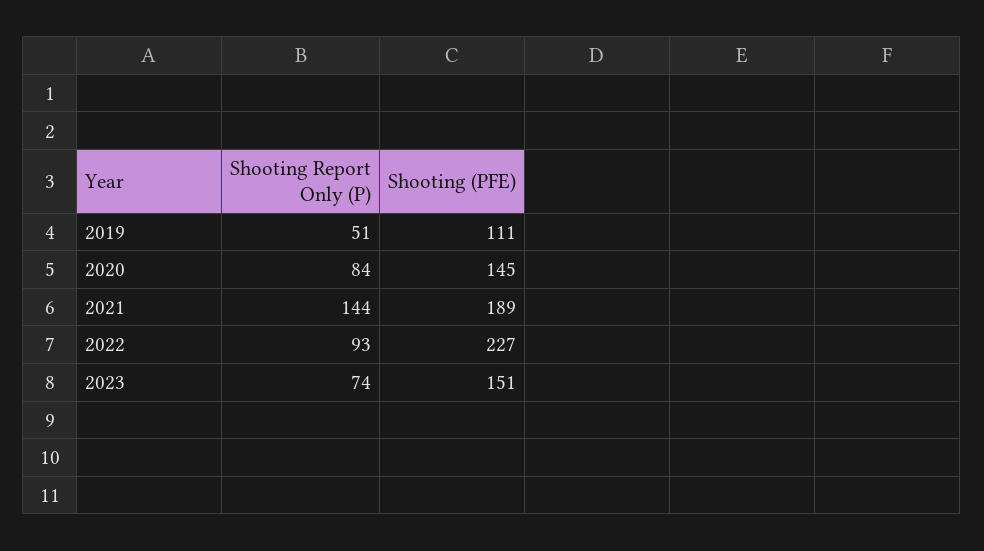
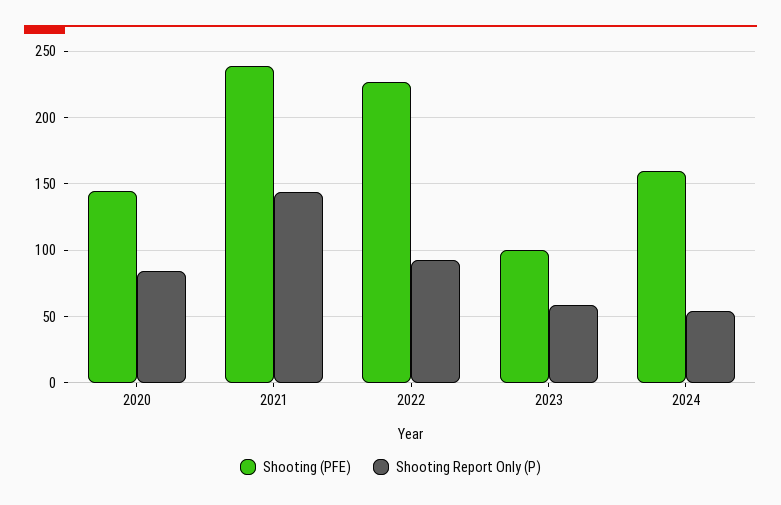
Shooting Report Only (P), 2019: 51 -> none
Shooting (PFE), 2019: 111 -> none
Shooting (PFE), 2021: 189 -> 240
Shooting Report Only (P), 2023: 74 -> 60
Shooting (PFE), 2023: 151 -> 100
Shooting (PFE), 2024: none -> 160
Shooting Report Only (P), 2024: none -> 55

